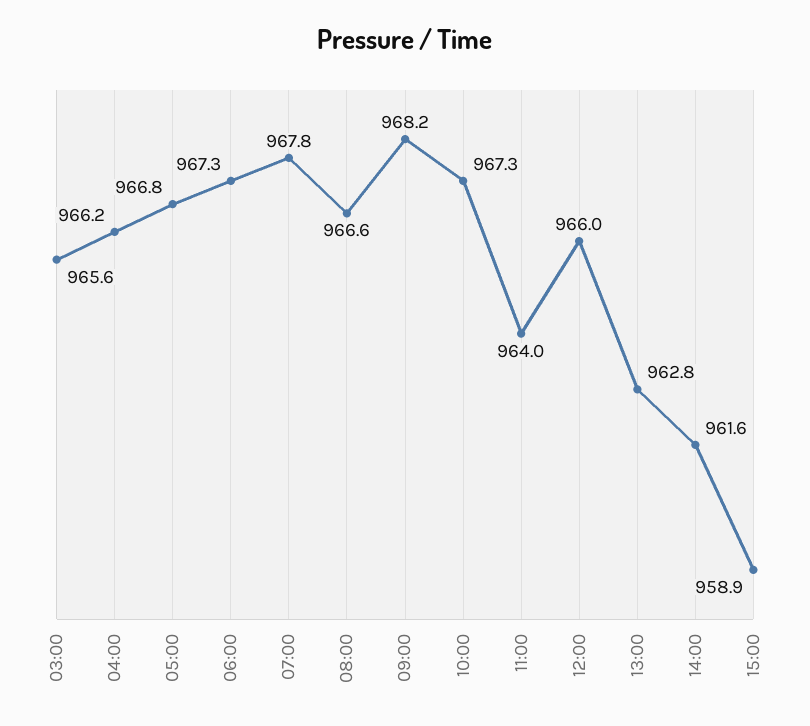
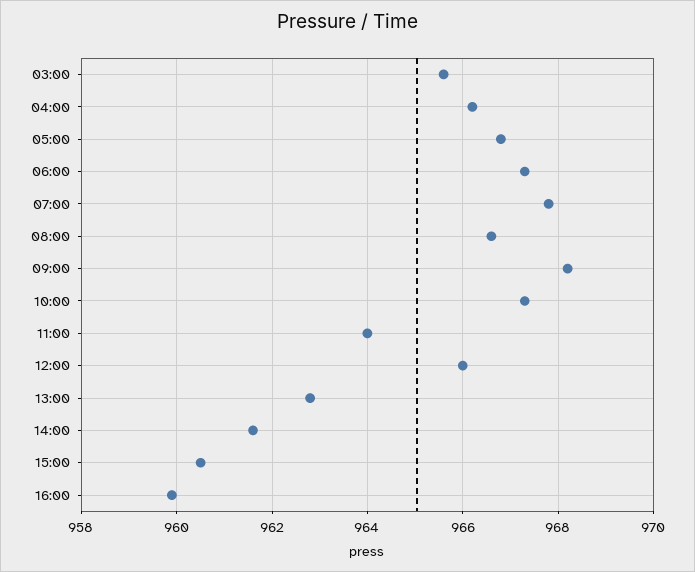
15:00: 958.9 -> 960.5
16:00: none -> 960

